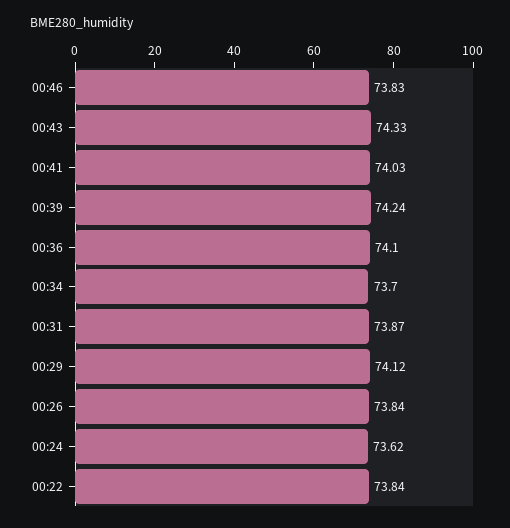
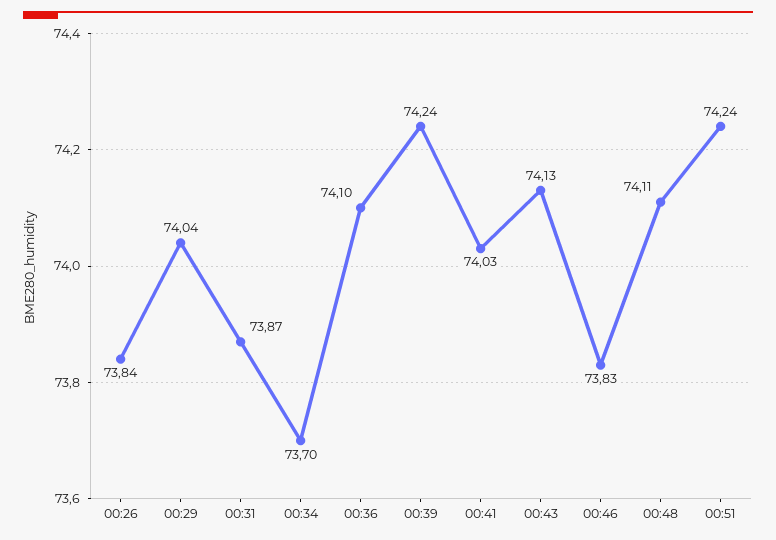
00:43: 74.33 -> 74.13
00:29: 74.12 -> 74.04
00:24: 73.62 -> none
00:22: 73.84 -> none
00:48: none -> 74.11
00:51: none -> 74.24

